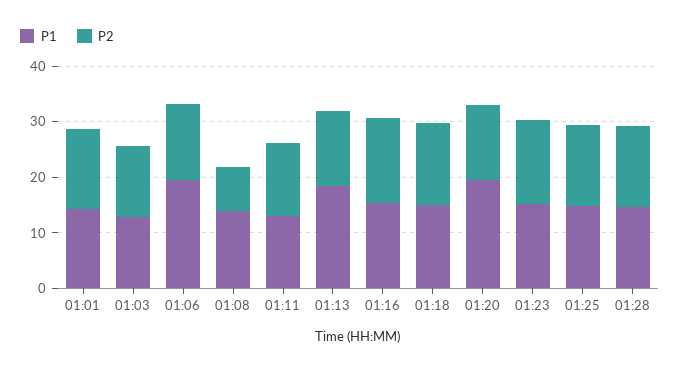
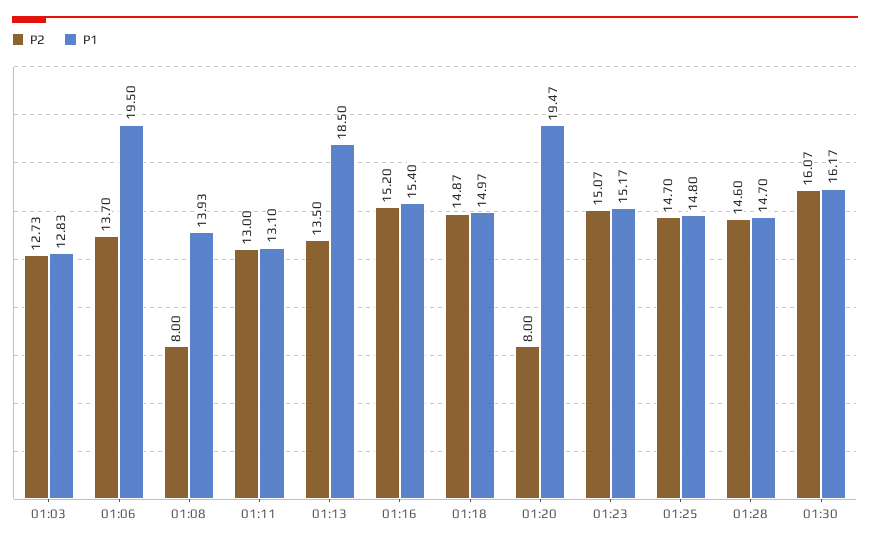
P1, 01:01: 14 -> none
P2, 01:01: 14 -> none
P2, 01:20: 14 -> 8
P2, 01:30: none -> 16.07
P1, 01:30: none -> 16.17

